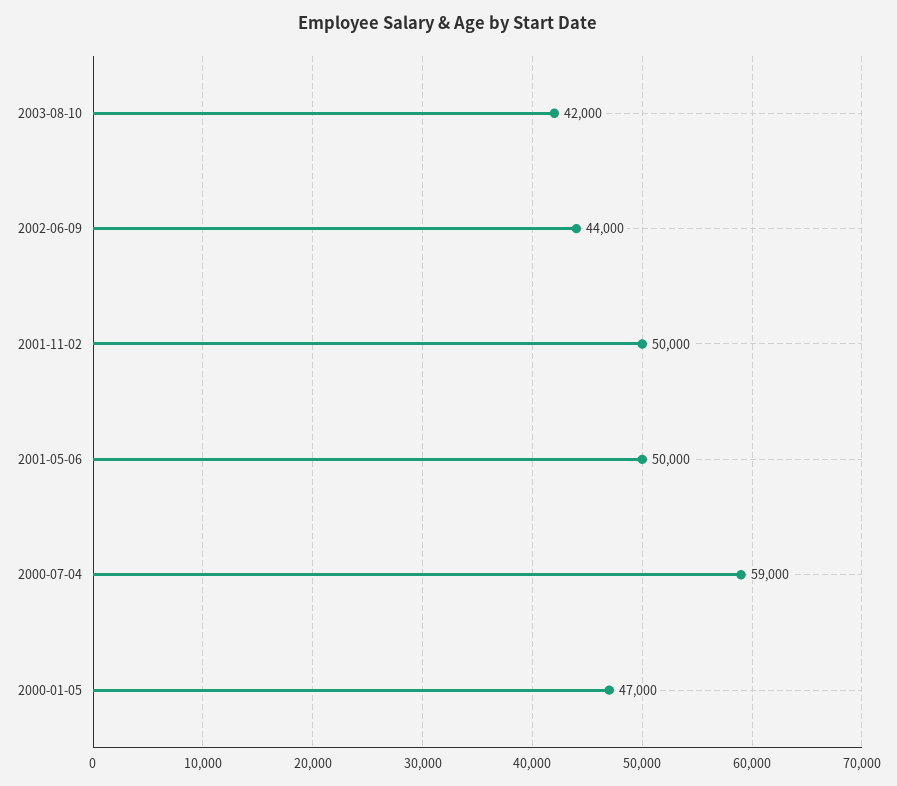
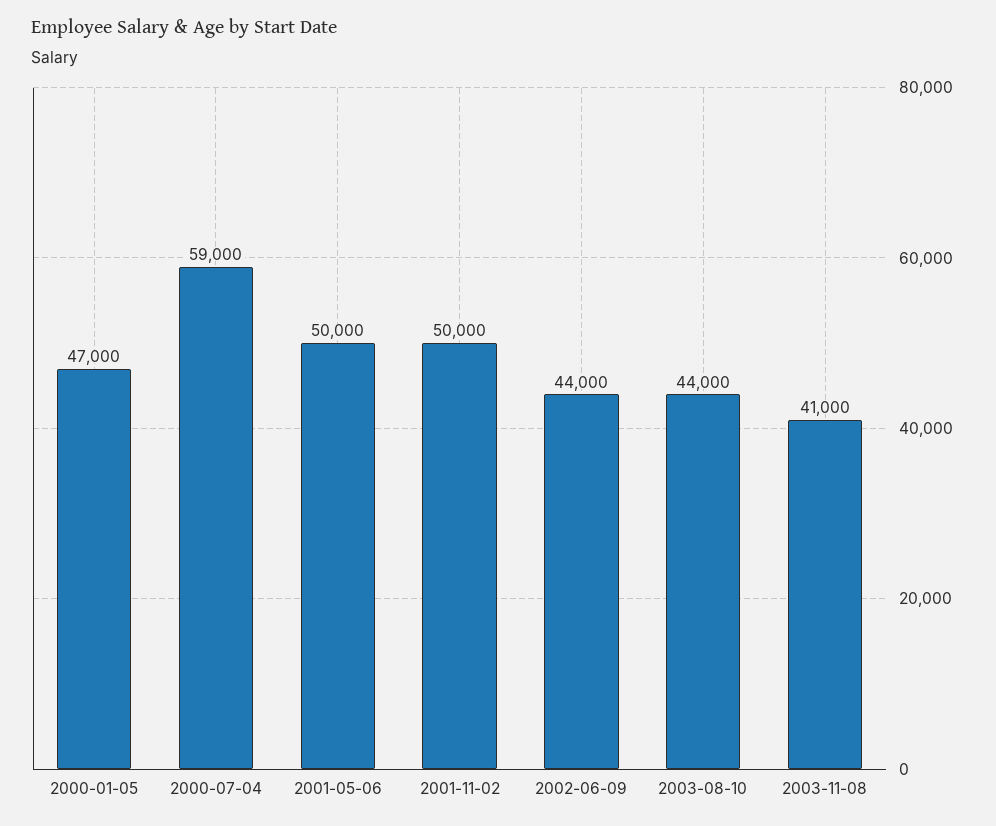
2003-08-10: 42000 -> 44000
2003-11-08: none -> 41000

